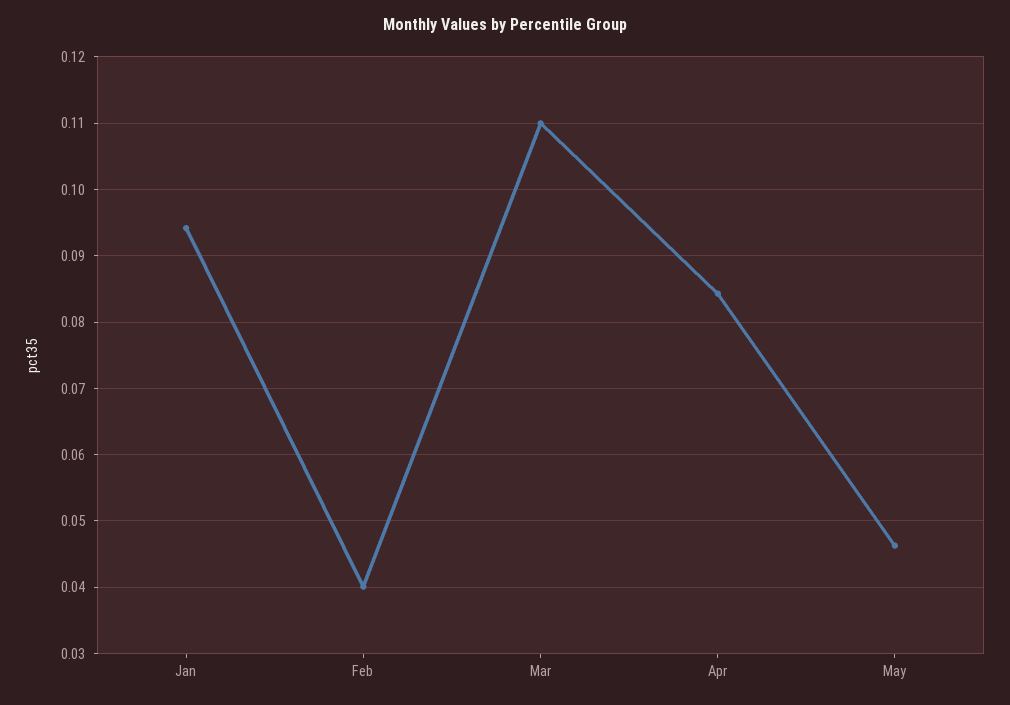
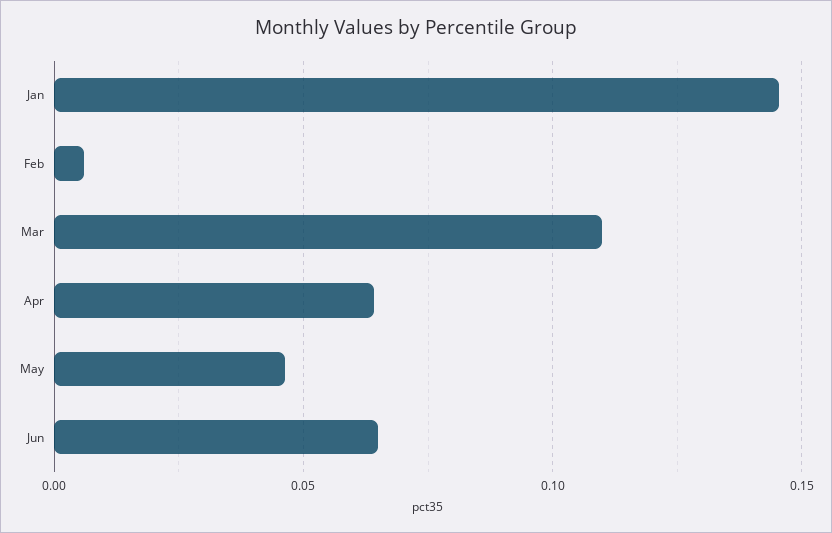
Jan: 0.094 -> 0.145
Feb: 0.04 -> 0.005
Apr: 0.084 -> 0.065
Jun: none -> 0.065

